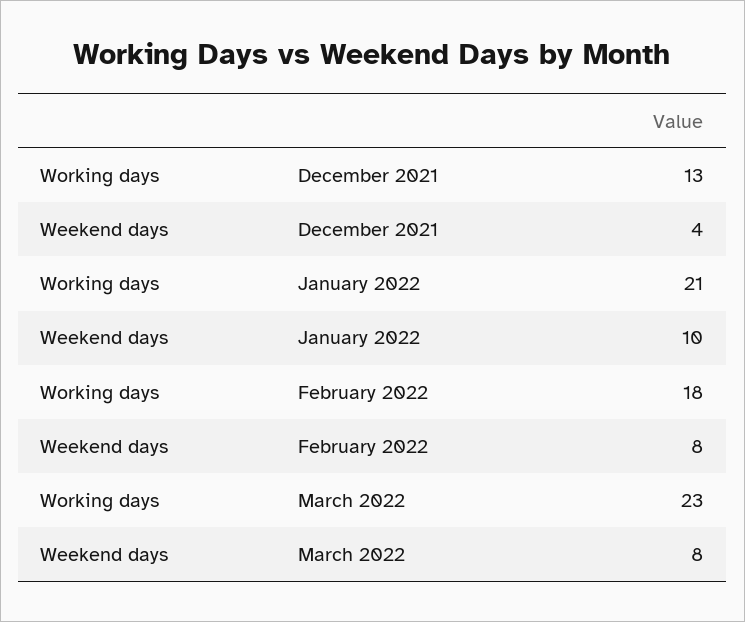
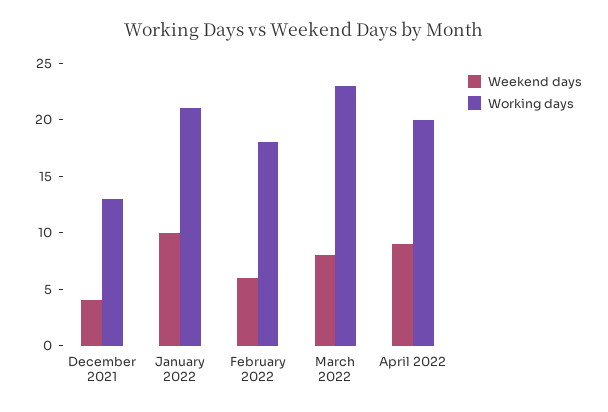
Weekend days, February 2022: 8 -> 6
Weekend days, April 2022: none -> 9
Working days, April 2022: none -> 20

